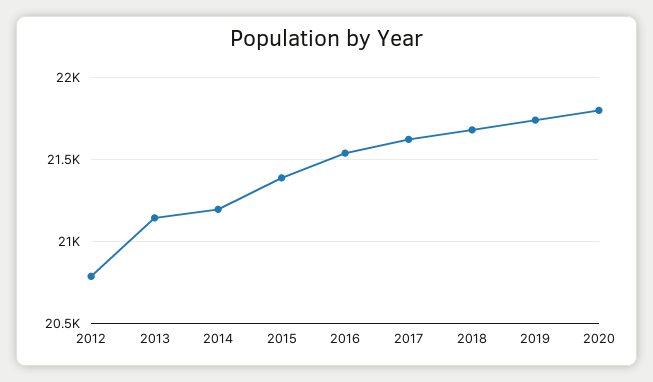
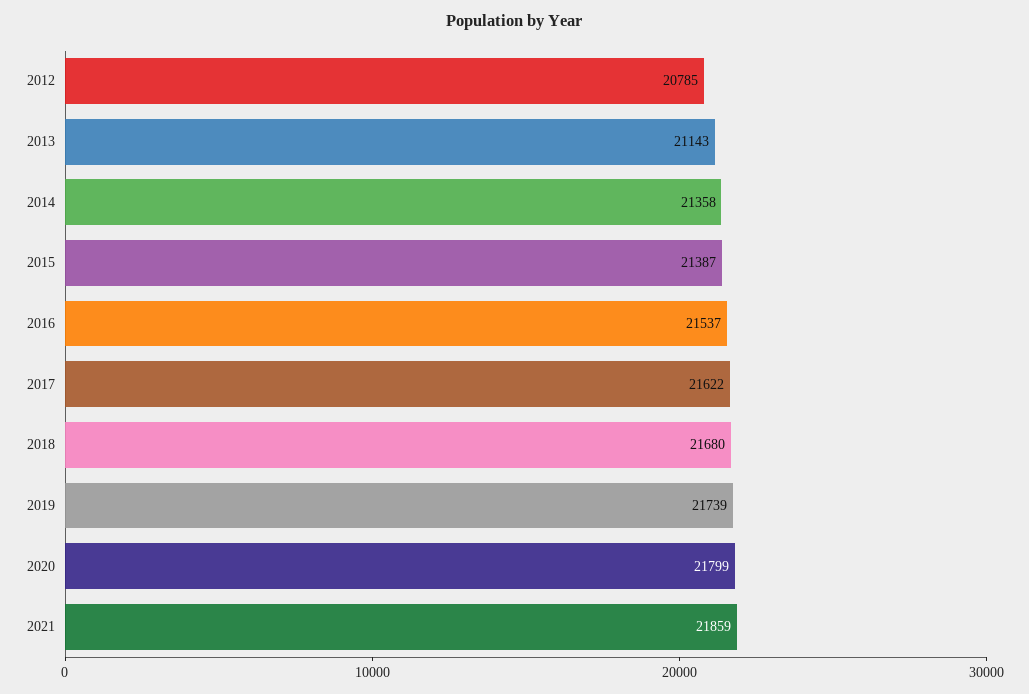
2014: 21200 -> 21358
2021: none -> 21859

